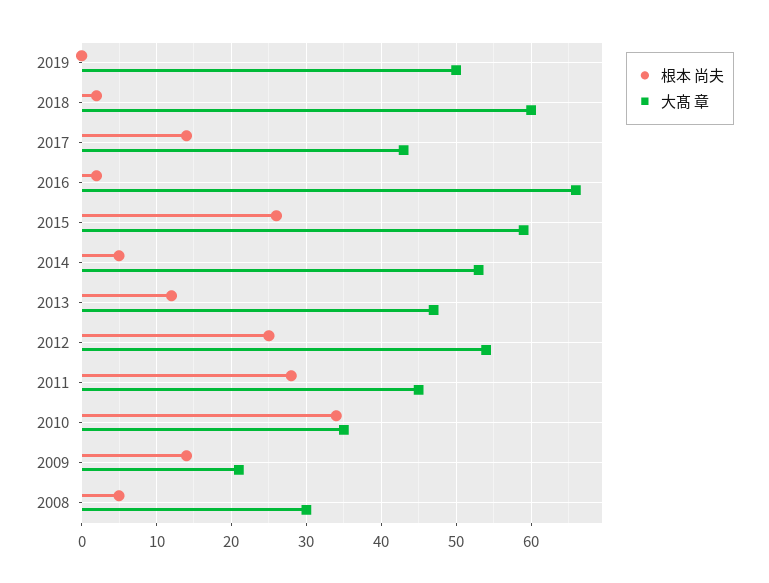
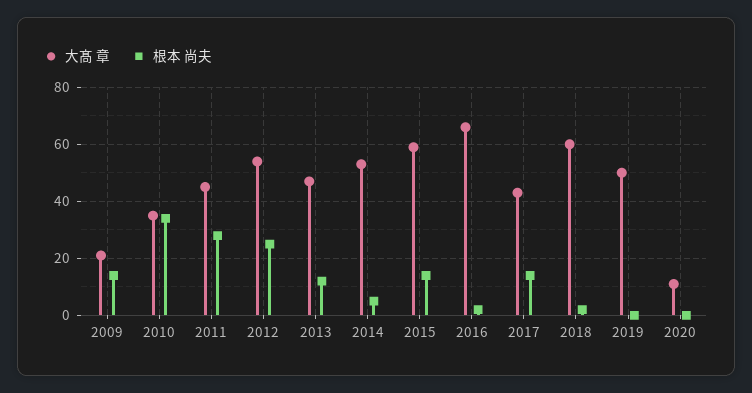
根本 尚夫, 2015: 26 -> 15
根本 尚夫, 2008: 5 -> none
大髙 章, 2008: 30 -> none
大髙 章, 2020: none -> 10
根本 尚夫, 2020: none -> 0

